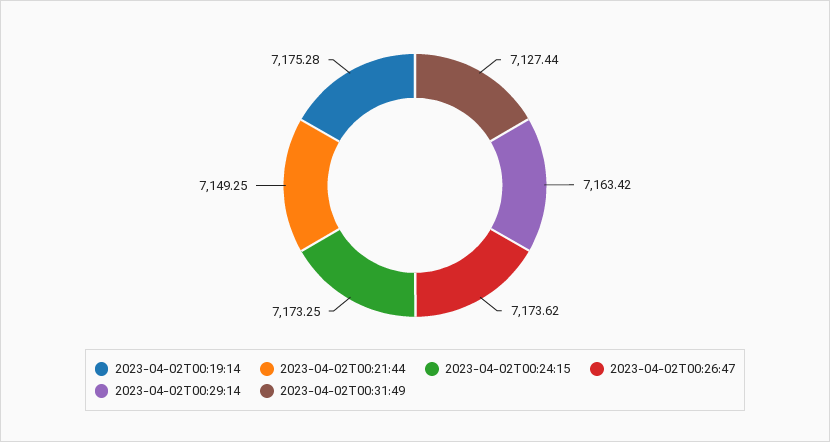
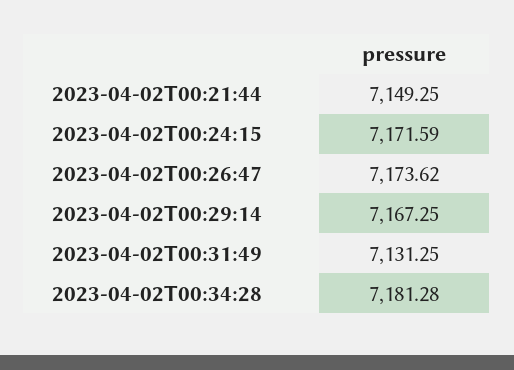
2023-04-02T00:19:14: 7175.28 -> none
2023-04-02T00:24:15: 7173.25 -> 7171.59
2023-04-02T00:29:14: 7163.42 -> 7167.25
2023-04-02T00:31:49: 7127.44 -> 7131.25
2023-04-02T00:34:28: none -> 7181.28

